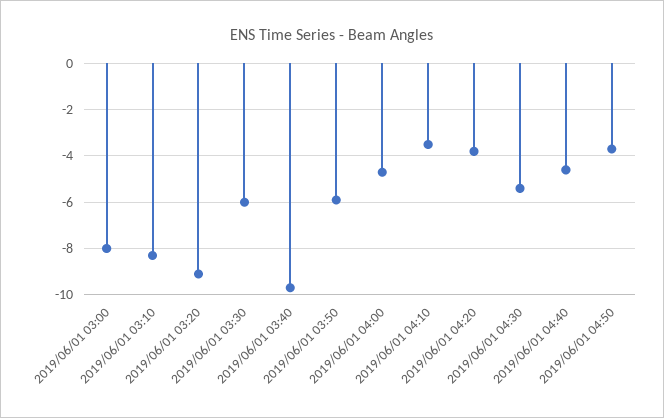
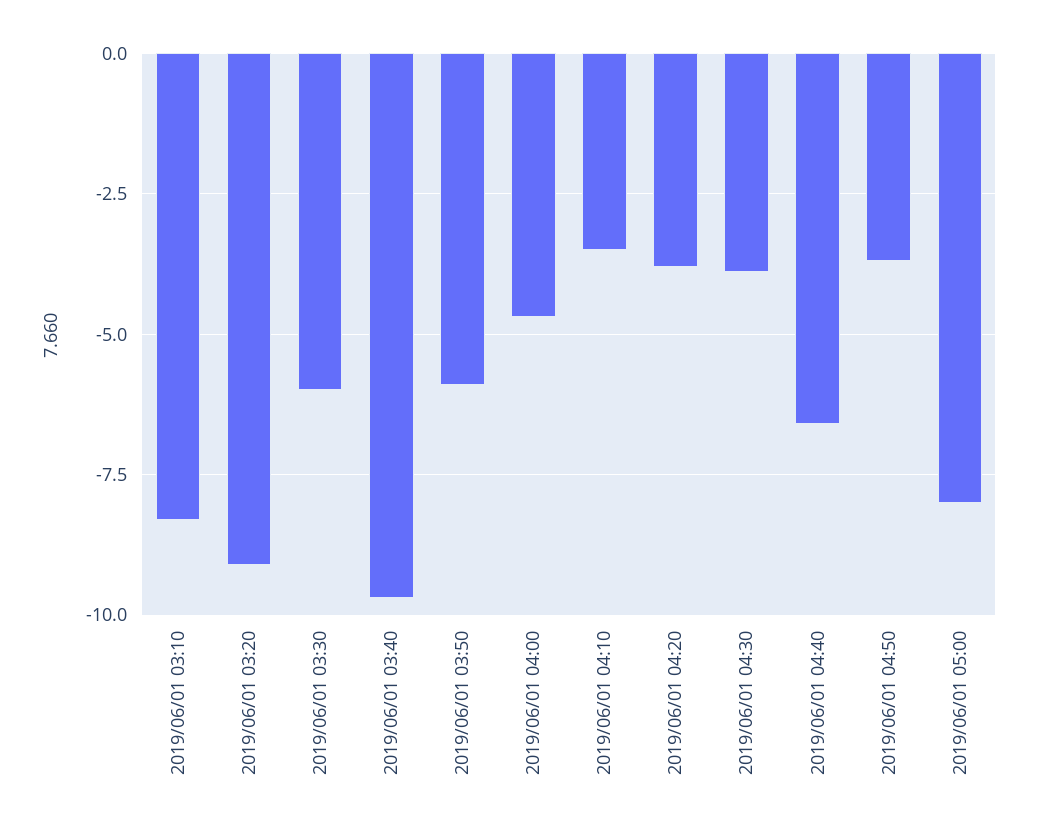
2019/06/01 03:00: -8 -> none
2019/06/01 04:30: -5.5 -> -4
2019/06/01 04:40: -4.5 -> -6.5
2019/06/01 05:00: none -> -8

